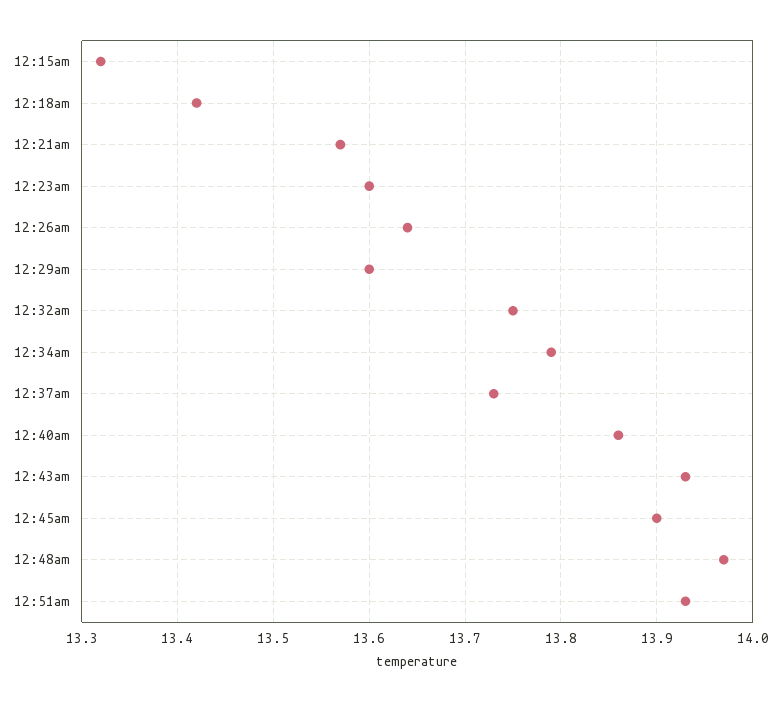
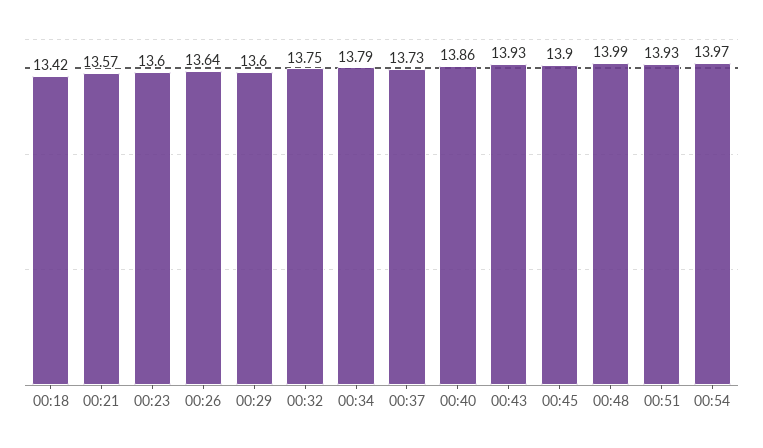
12:15am: 13.32 -> none
12:48am: 13.97 -> 13.99
00:54: none -> 13.97

